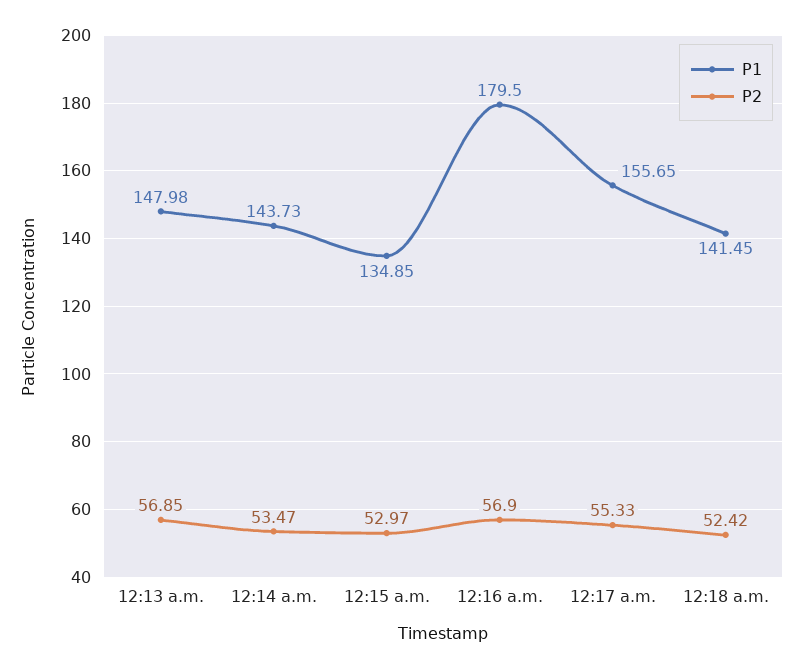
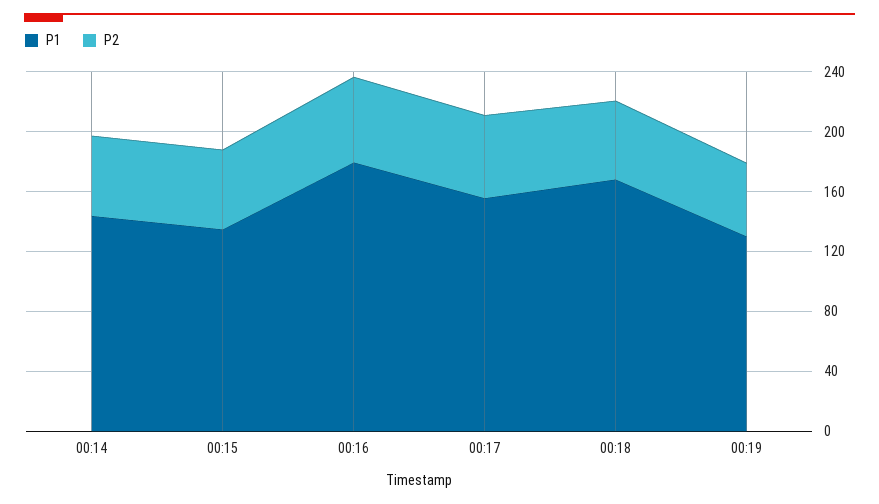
P1, 12:13 a.m.: 147.98 -> none
P2, 12:13 a.m.: 56.85 -> none
P1, 12:18 a.m.: 141.45 -> 170
P1, 00:19: none -> 130
P2, 00:19: none -> 50

